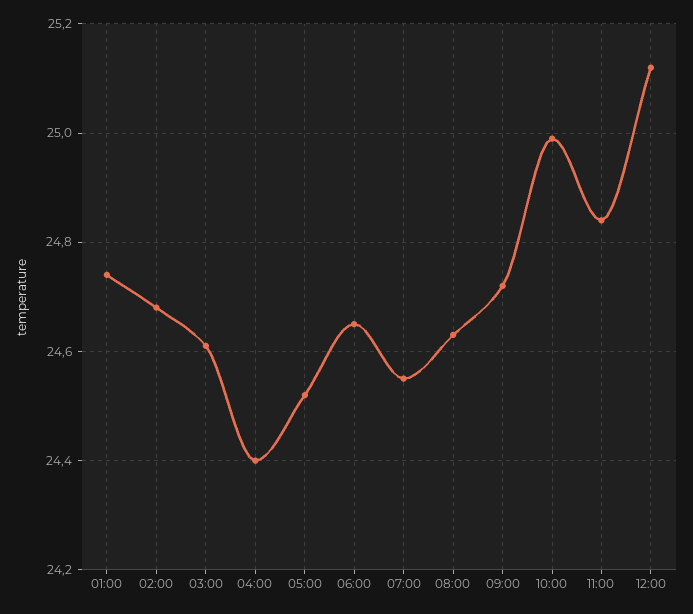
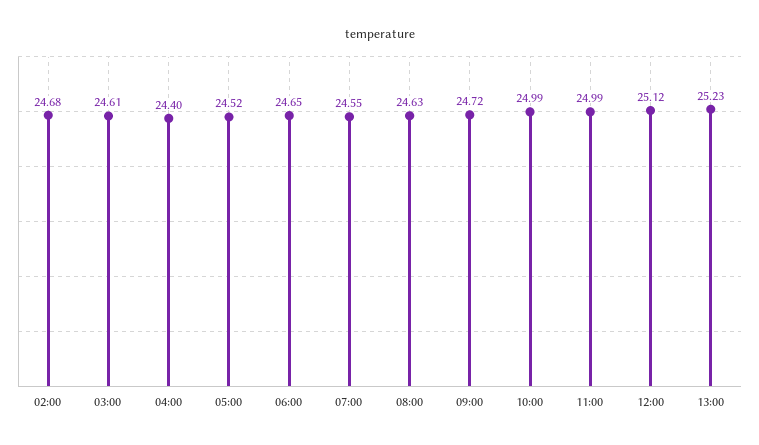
01:00: 24.75 -> none
11:00: 24.85 -> 24.99
13:00: none -> 25.23

